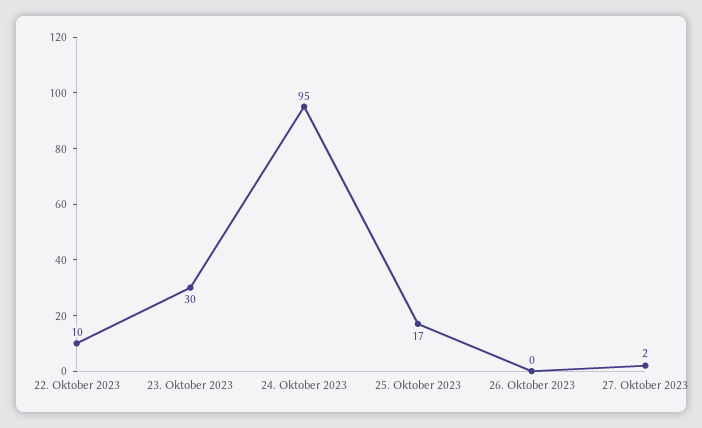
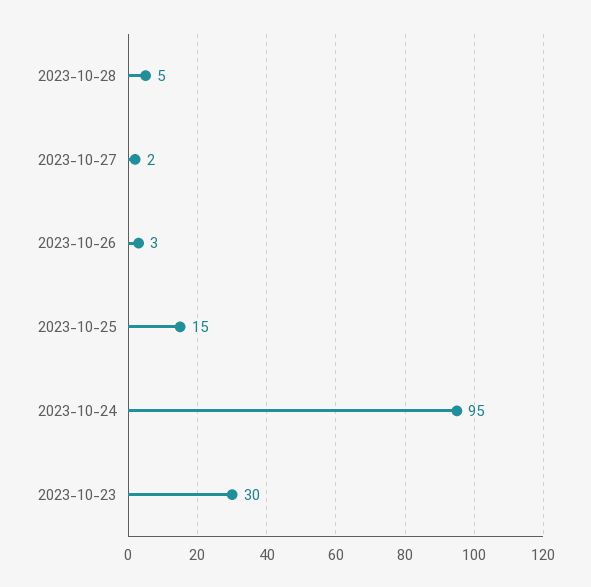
22. Oktober 2023: 10 -> none
25. Oktober 2023: 17 -> 15
26. Oktober 2023: 0 -> 3
2023-10-28: none -> 5

